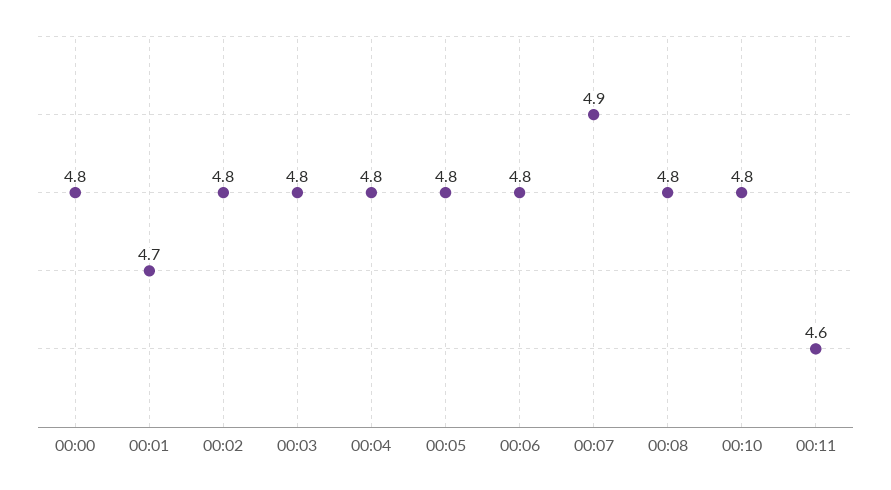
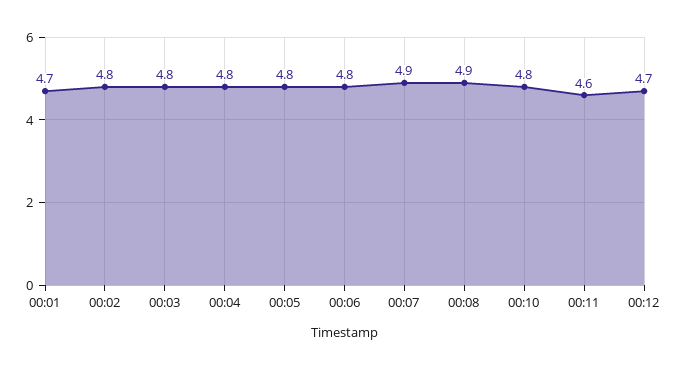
00:00: 4.8 -> none
00:08: 4.8 -> 4.9
00:12: none -> 4.7

